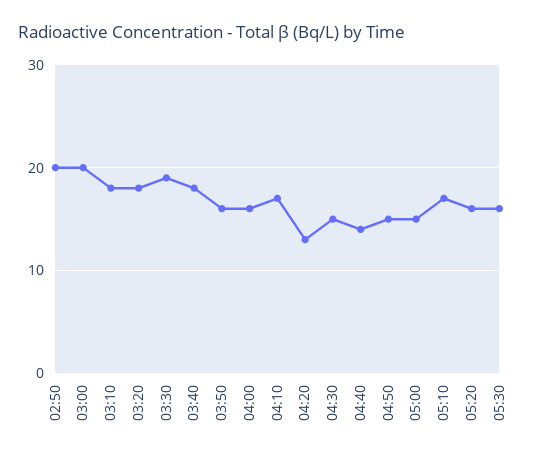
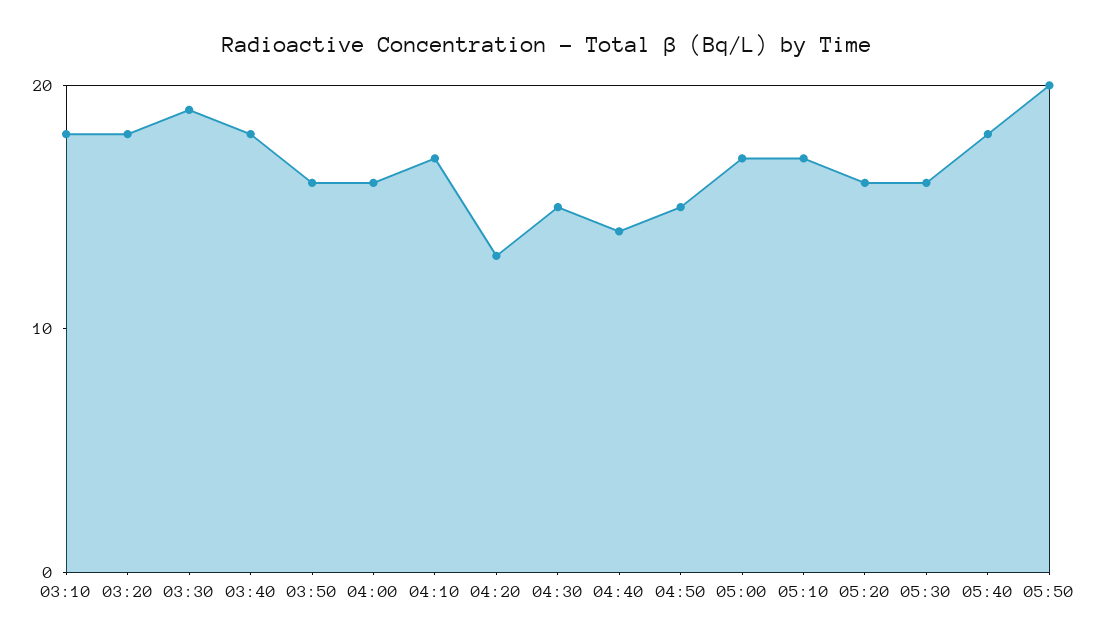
02:50: 20 -> none
03:00: 20 -> none
05:00: 15 -> 17
05:40: none -> 18
05:50: none -> 20

